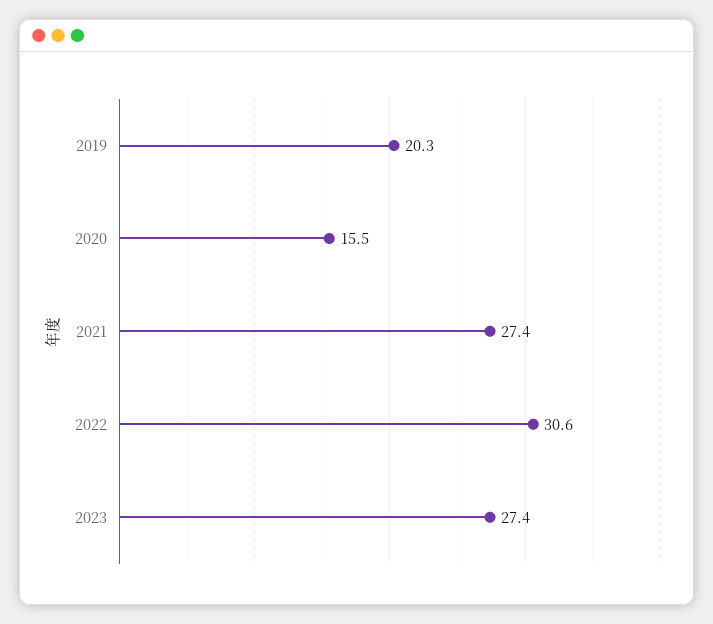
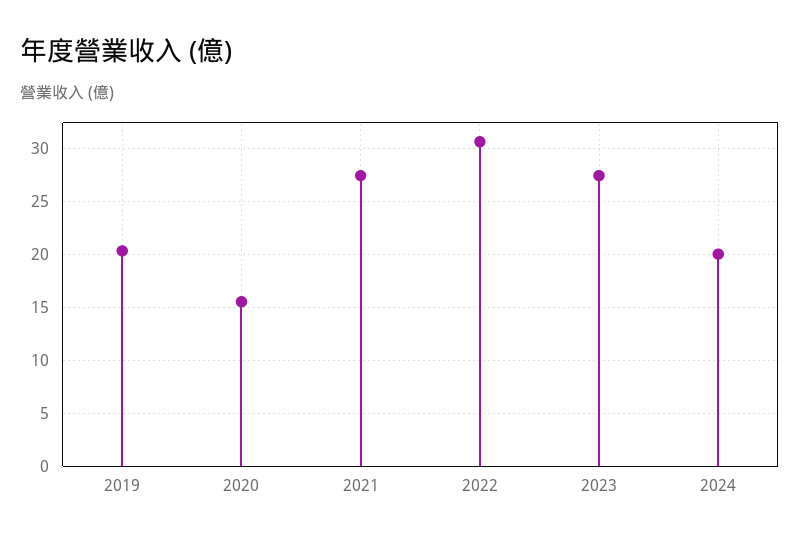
2024: none -> 20

